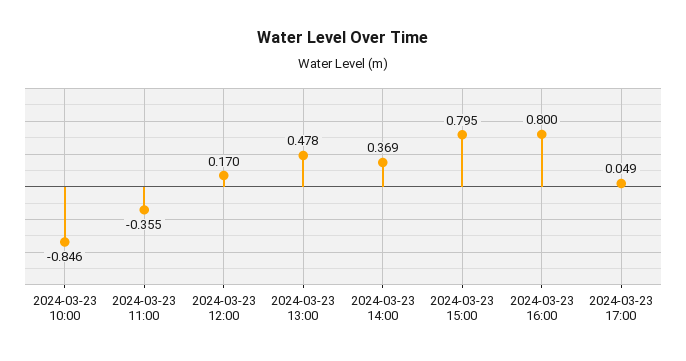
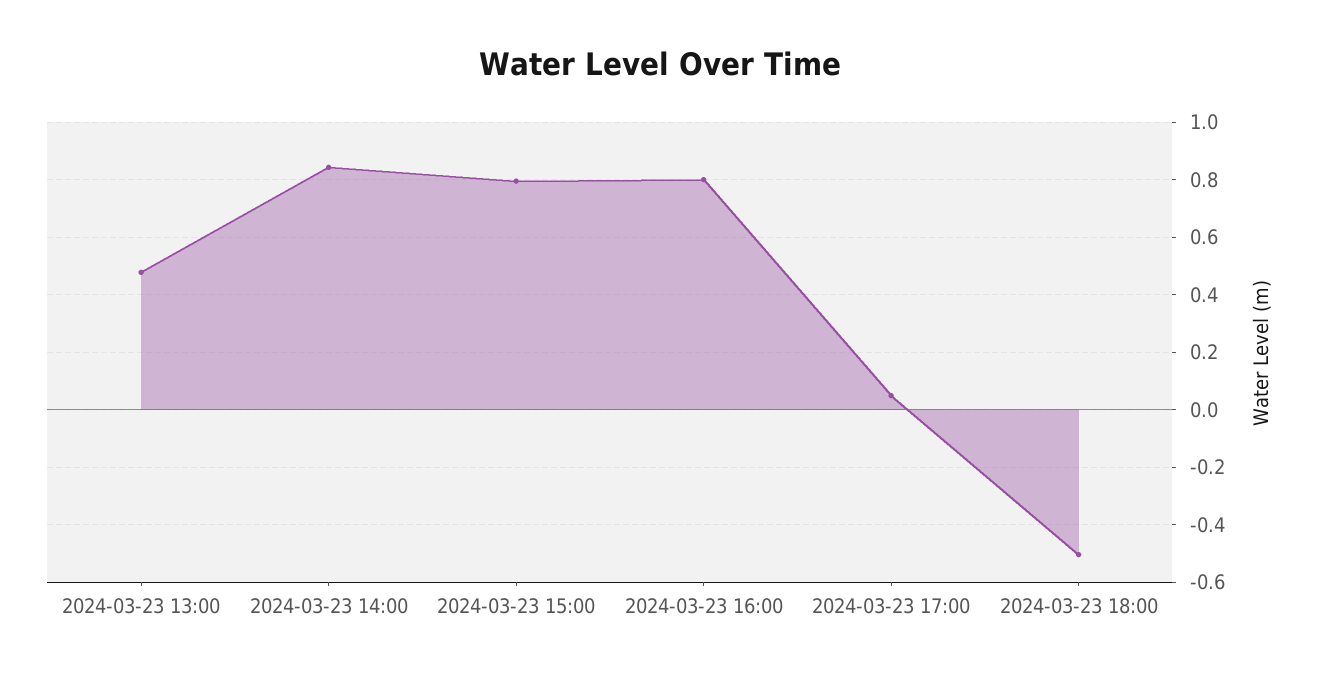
2024-03-23 10:00: -0.846 -> none
2024-03-23 11:00: -0.355 -> none
2024-03-23 12:00: 0.17 -> none
2024-03-23 14:00: 0.369 -> 0.85
2024-03-23 18:00: none -> -0.5

